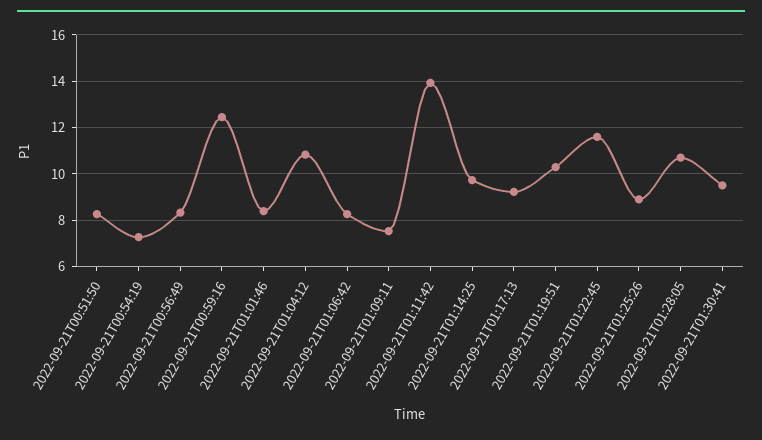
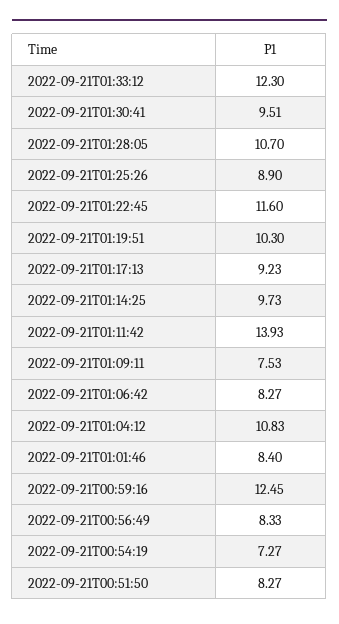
2022-09-21T01:33:12: none -> 12.3

